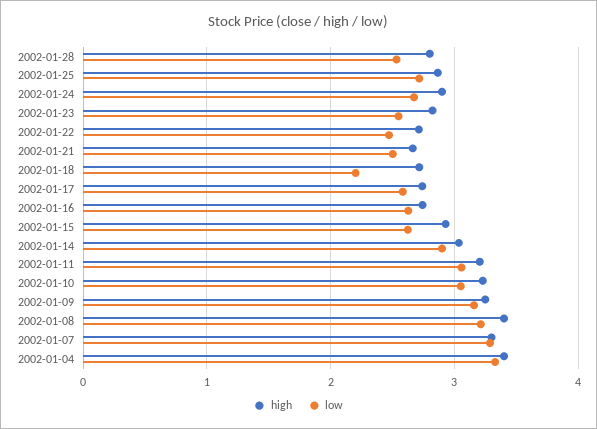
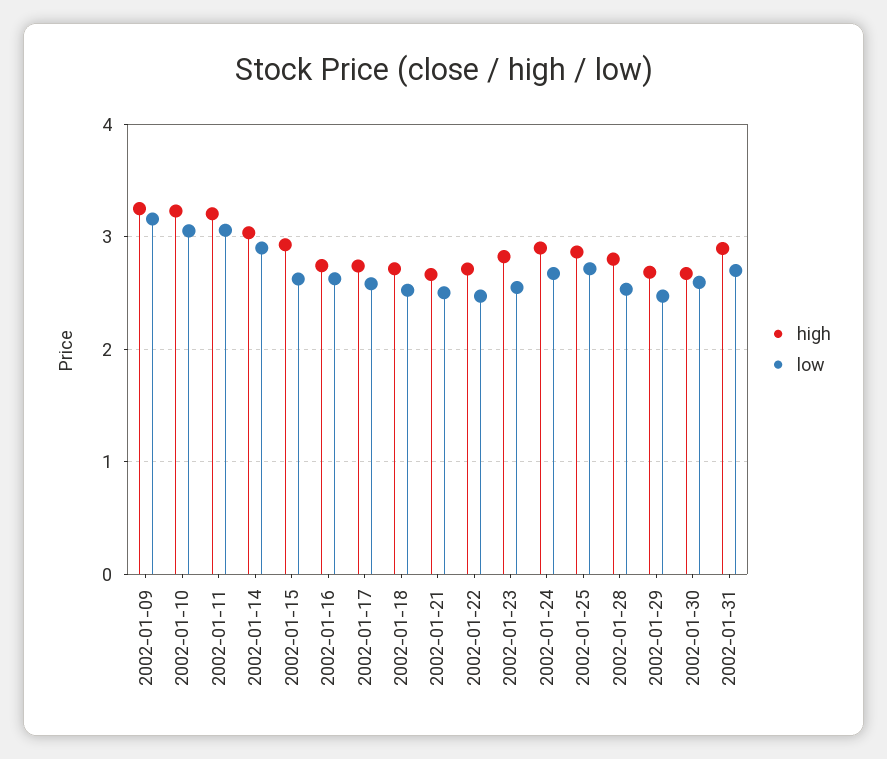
low, 2002-01-18: 2.2 -> 2.5
high, 2002-01-08: 3.4 -> none
low, 2002-01-08: 3.2 -> none
high, 2002-01-07: 3.3 -> none
low, 2002-01-07: 3.3 -> none
high, 2002-01-04: 3.4 -> none
low, 2002-01-04: 3.3 -> none
high, 2002-01-29: none -> 2.7
low, 2002-01-29: none -> 2.5
high, 2002-01-30: none -> 2.7
low, 2002-01-30: none -> 2.6
high, 2002-01-31: none -> 2.9
low, 2002-01-31: none -> 2.7

